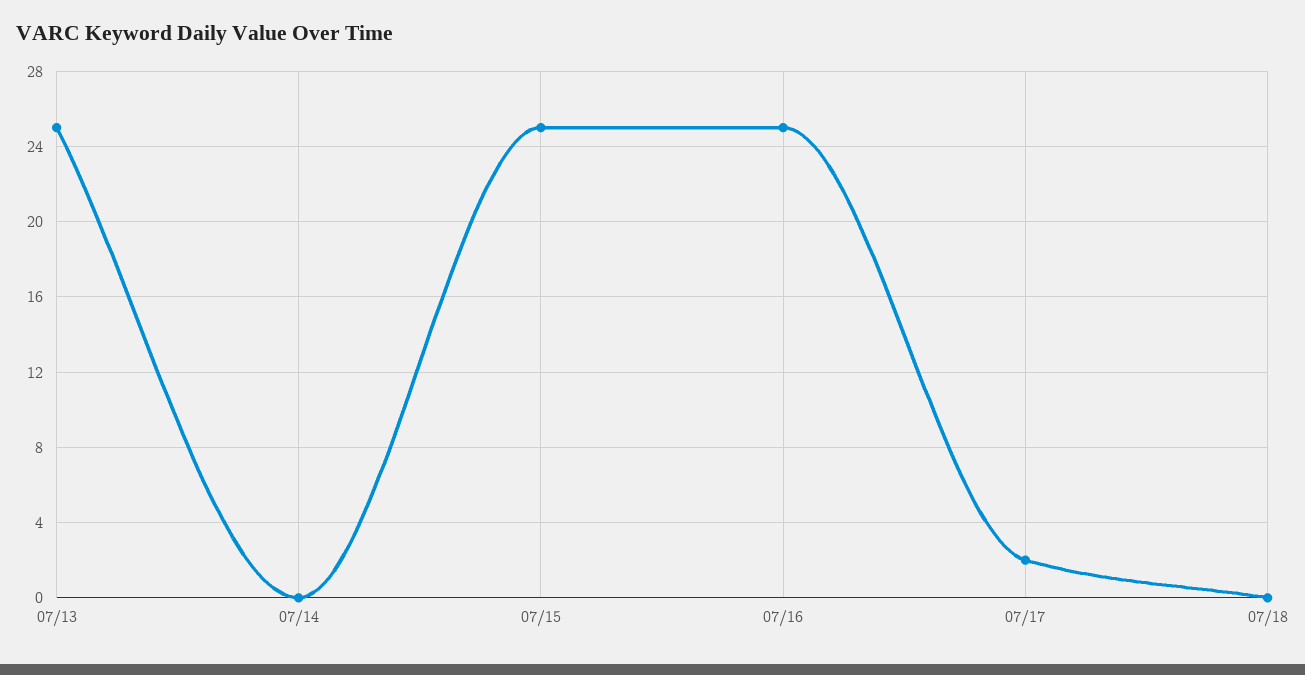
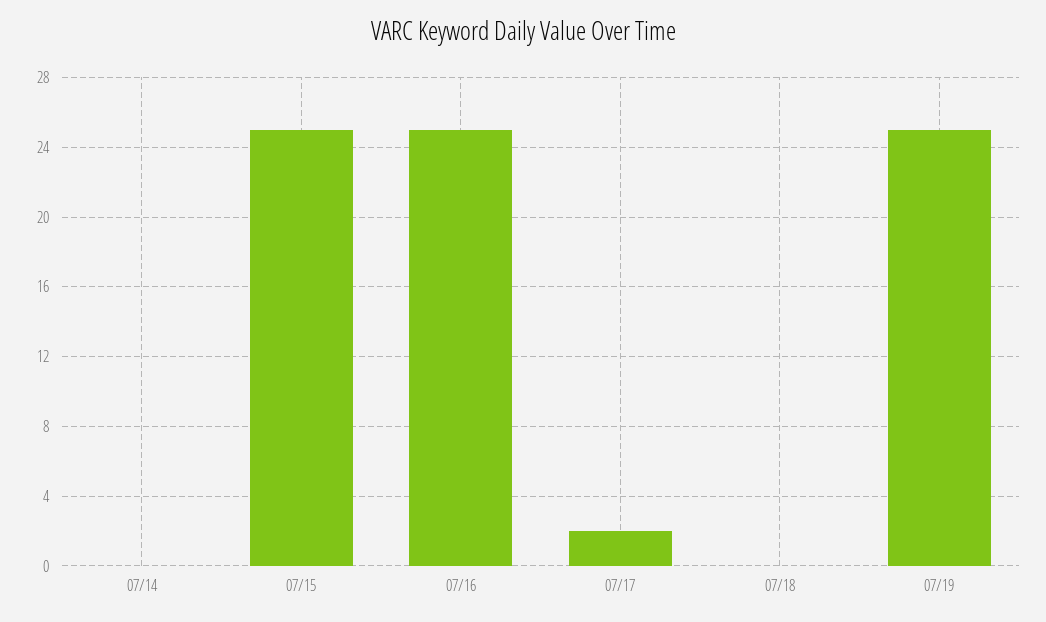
07/13: 25 -> none
07/19: none -> 25

